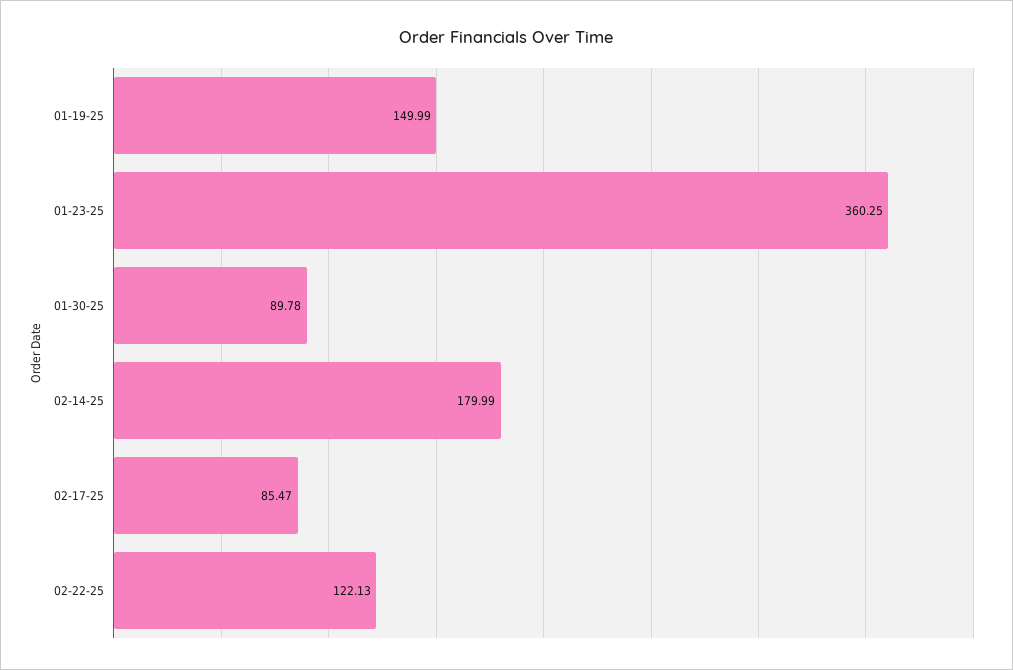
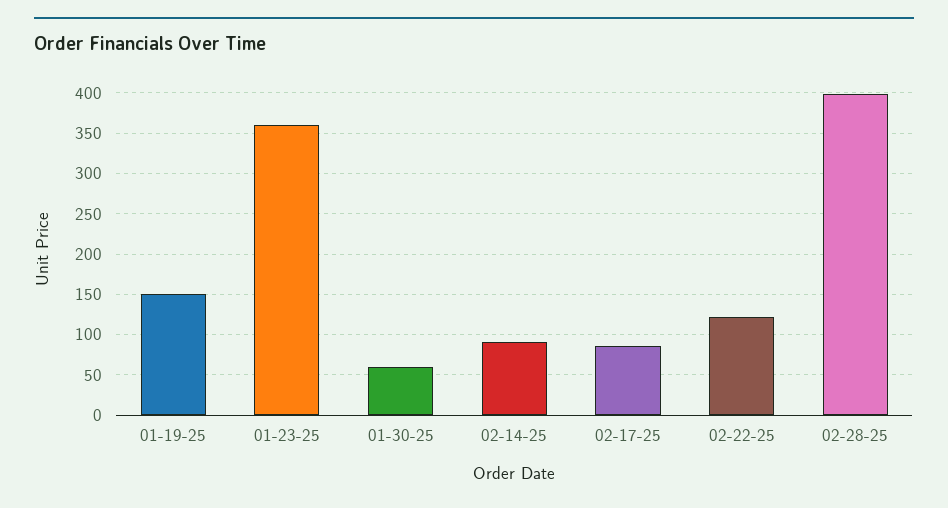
01-30-25: 89.78 -> 60
02-14-25: 179.99 -> 90
02-28-25: none -> 400

